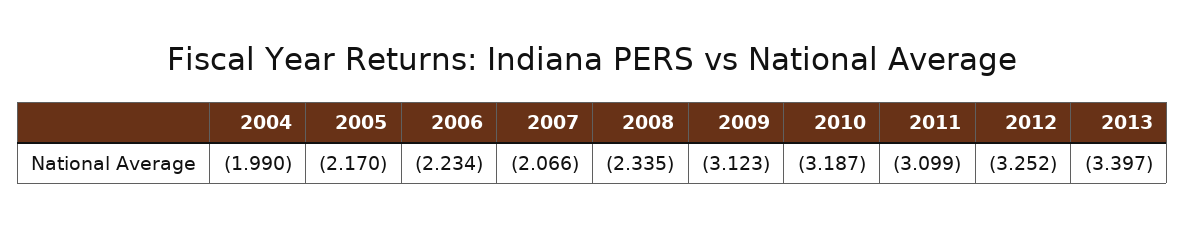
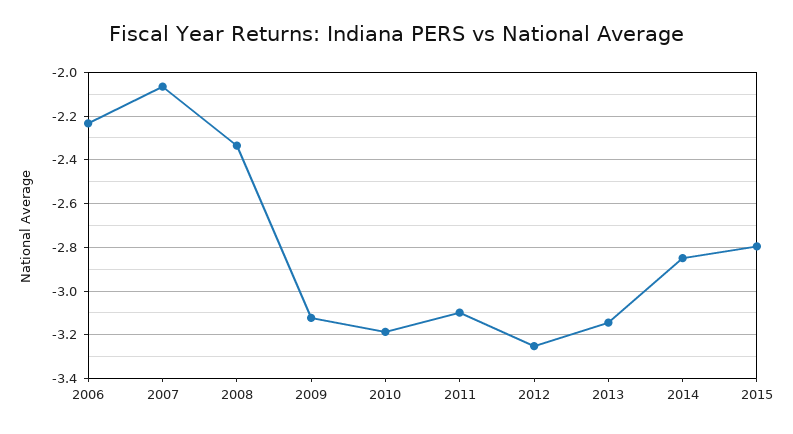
2004: -1.99 -> none
2005: -2.17 -> none
2013: -3.397 -> -3.15
2014: none -> -2.85
2015: none -> -2.8

